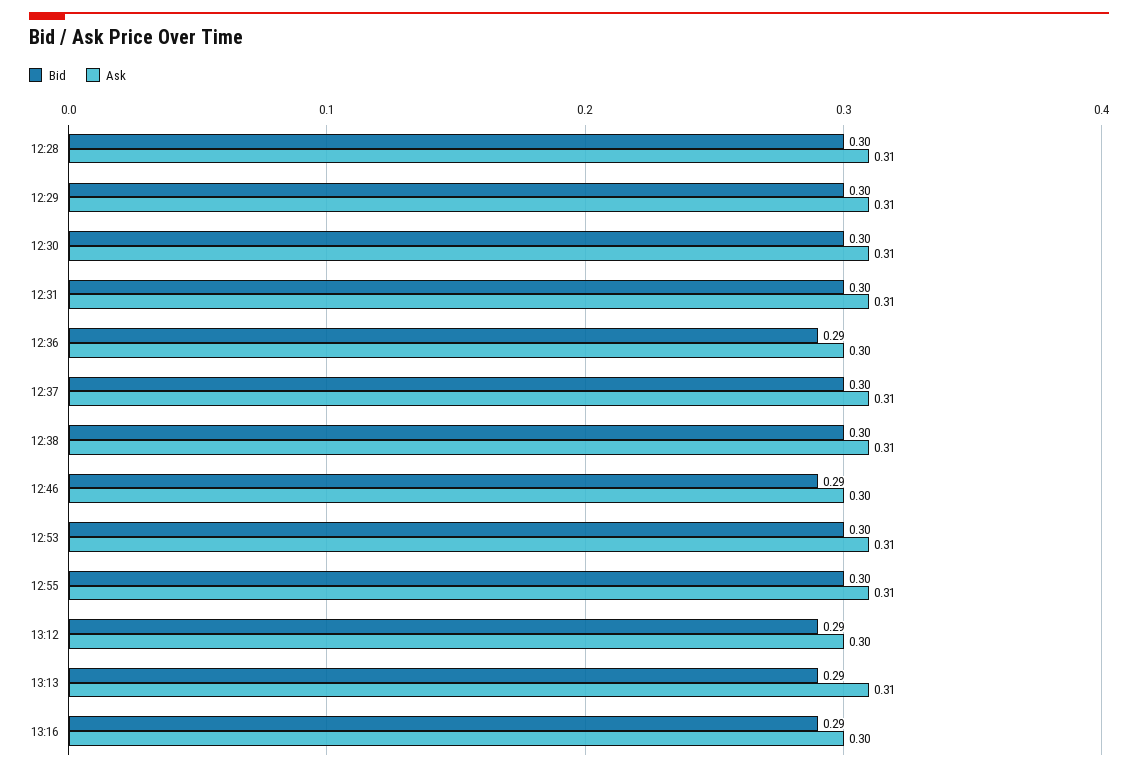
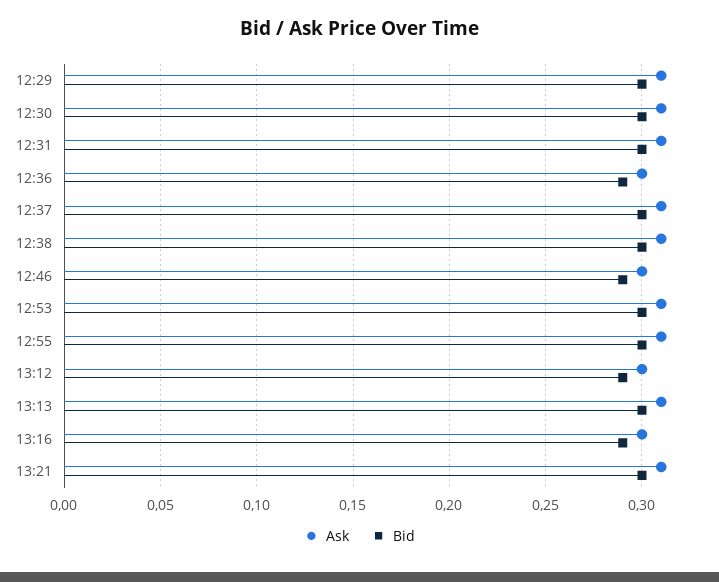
Bid, 12:28: 0.3 -> none
Ask, 12:28: 0.31 -> none
Bid, 13:13: 0.29 -> 0.3
Ask, 13:21: none -> 0.31
Bid, 13:21: none -> 0.3

